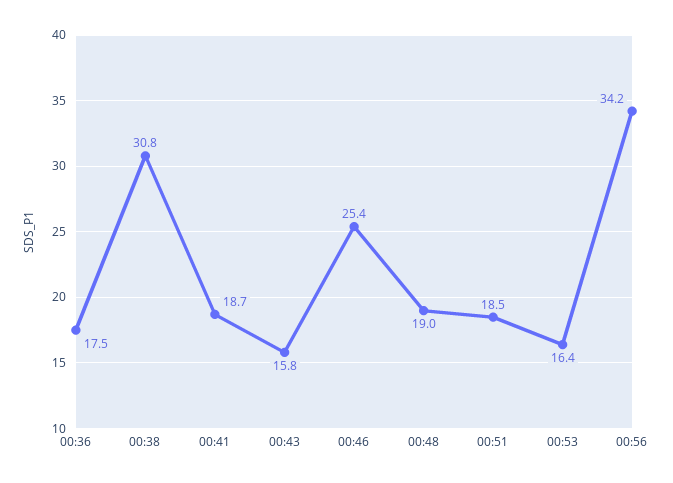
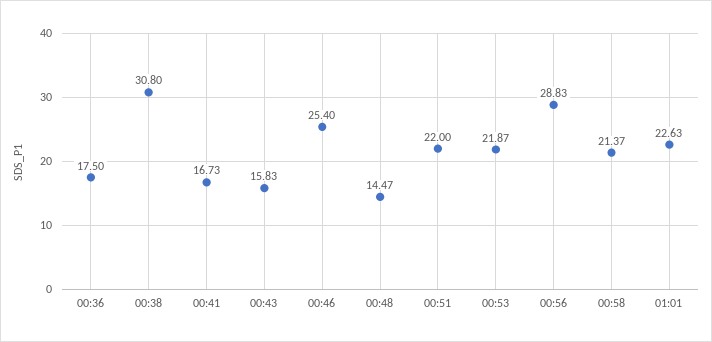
00:41: 18.7 -> 16.73
00:48: 19 -> 14.47
00:51: 18.5 -> 22
00:53: 16.4 -> 21.87
00:56: 34.2 -> 28.83
00:58: none -> 21.37
01:01: none -> 22.63

